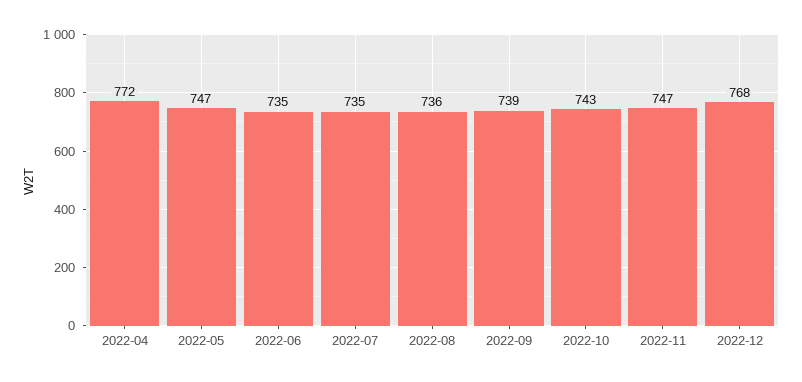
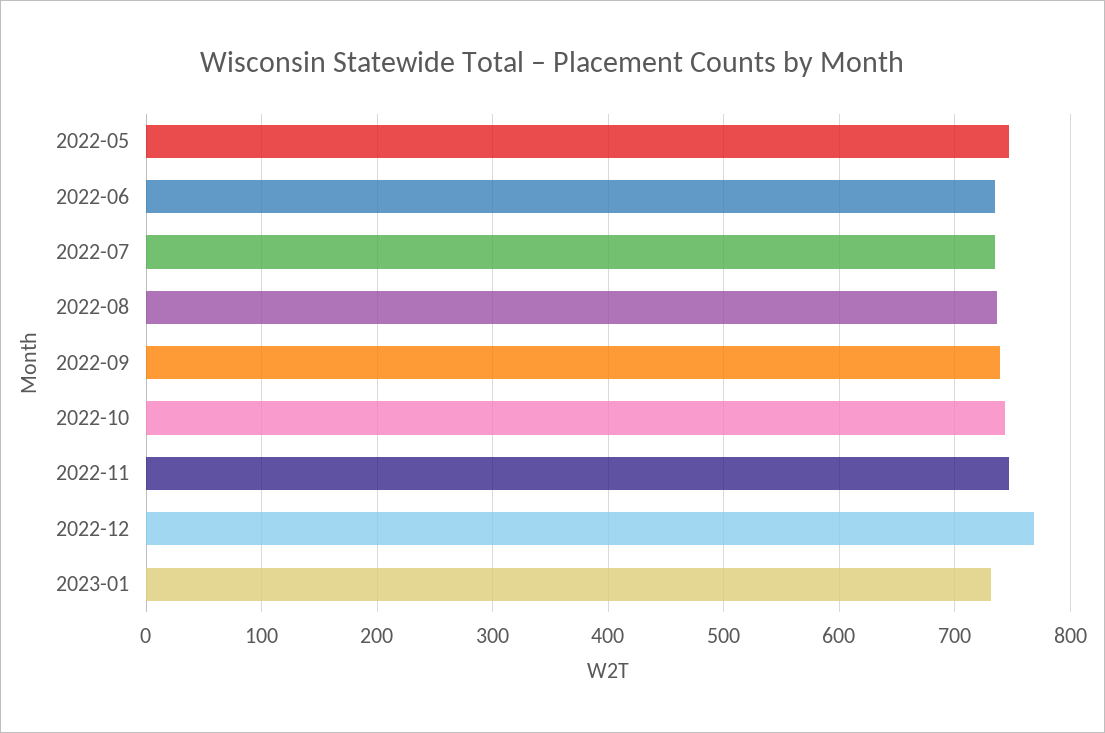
2022-04: 772 -> none
2023-01: none -> 730

